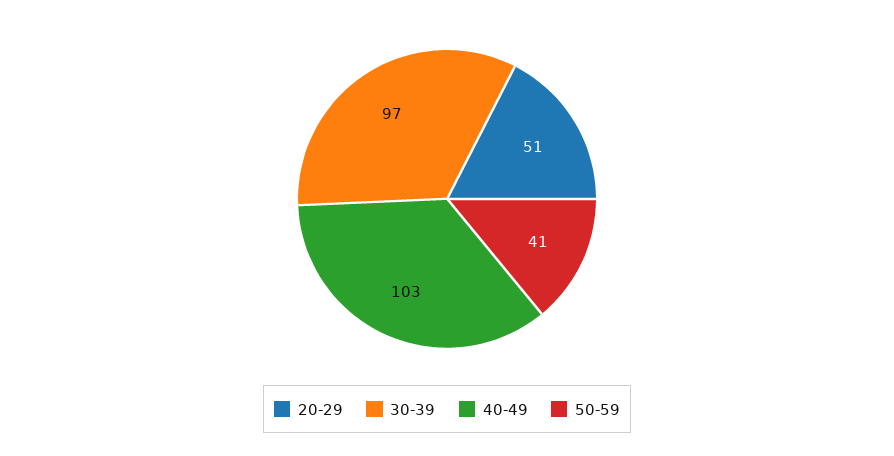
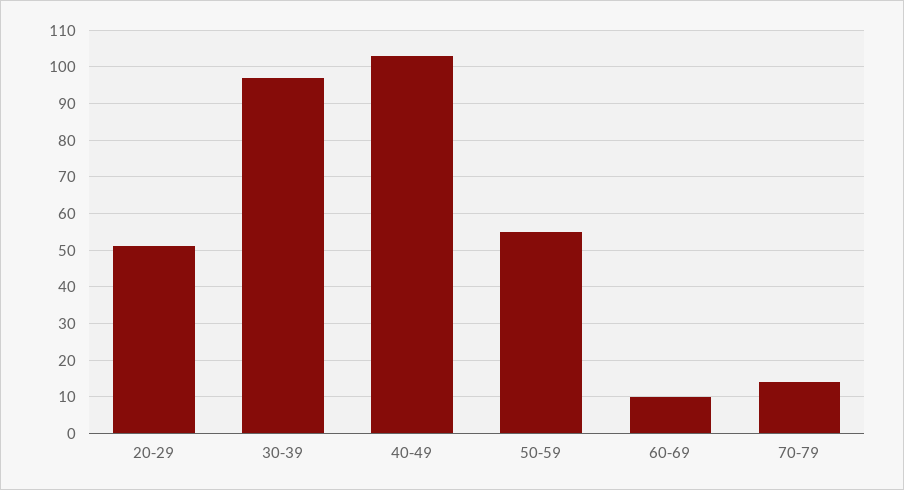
50-59: 41 -> 55
60-69: none -> 10
70-79: none -> 15

